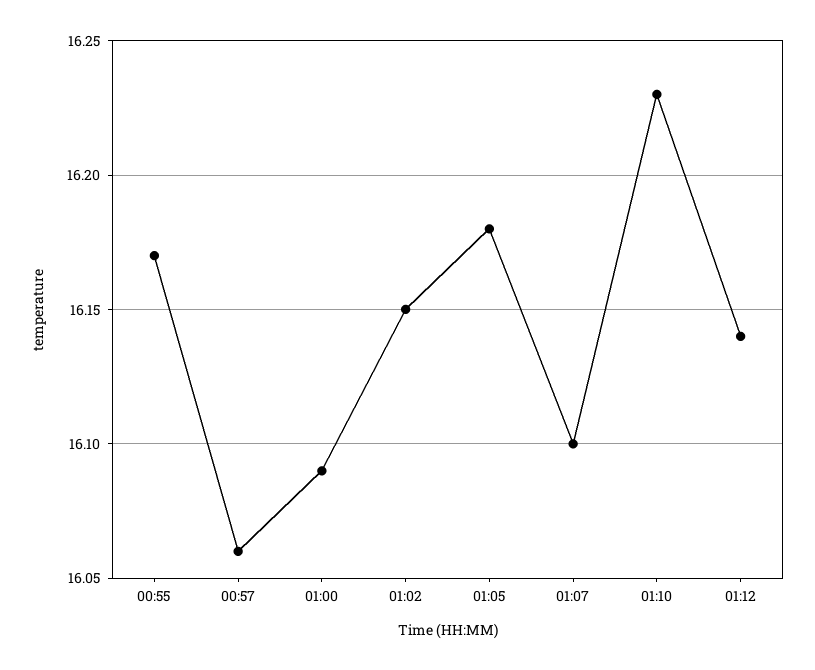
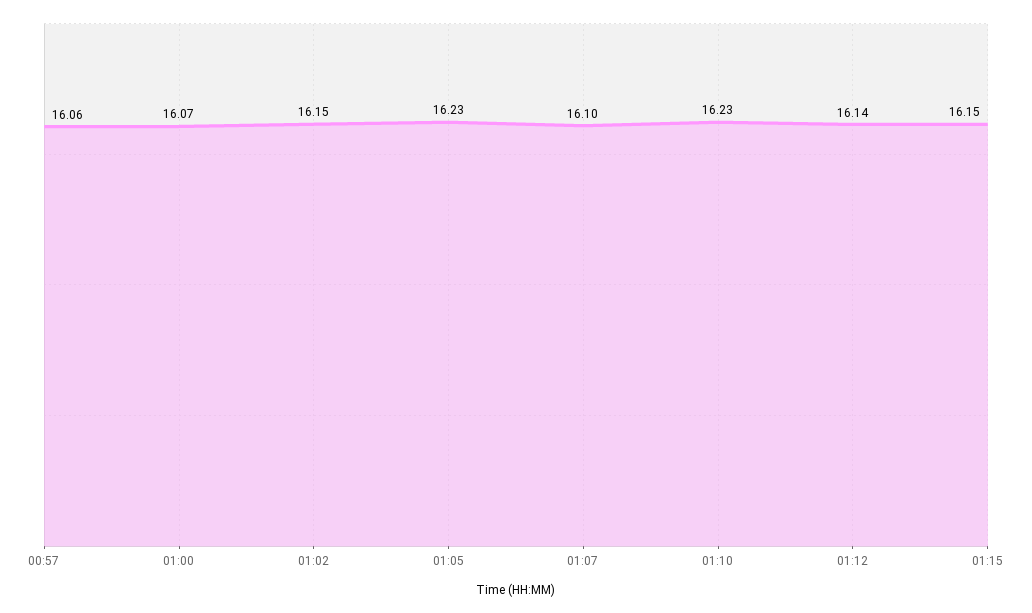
00:55: 16.17 -> none
01:00: 16.09 -> 16.07
01:05: 16.18 -> 16.23
01:15: none -> 16.15

